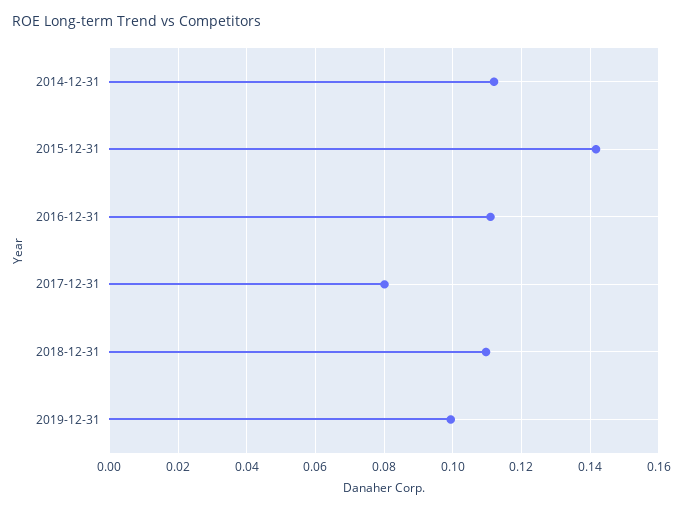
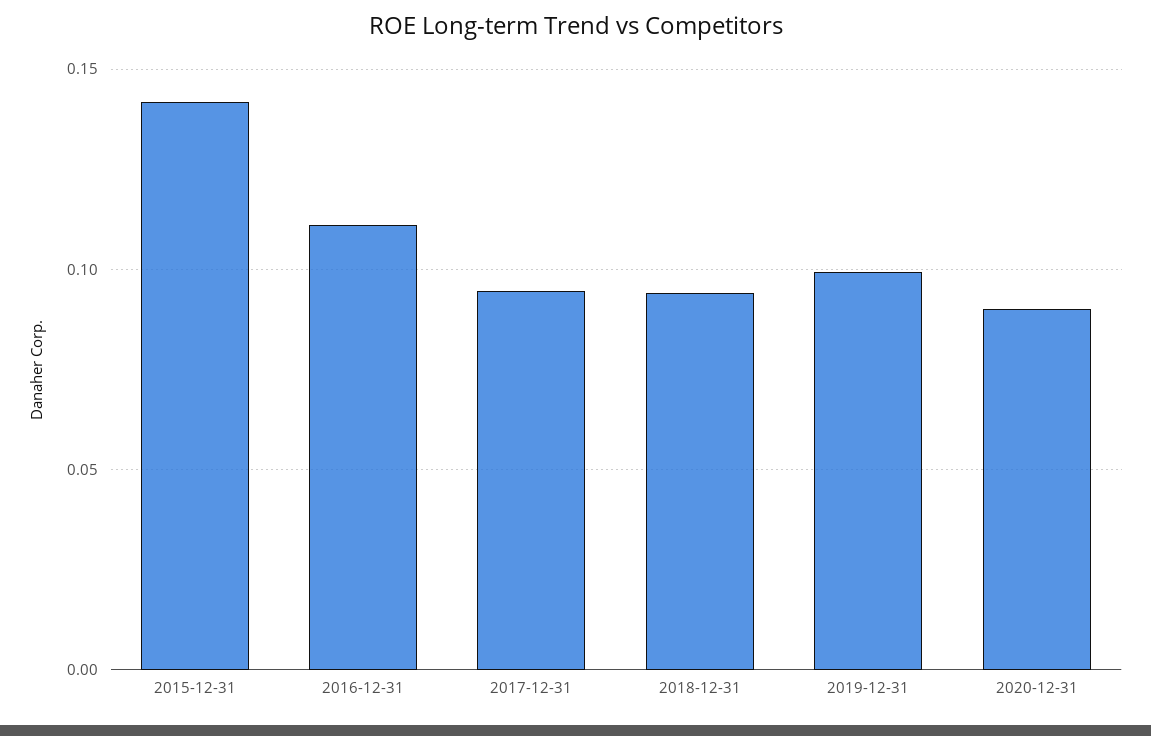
2014-12-31: 0.112 -> none
2017-12-31: 0.08 -> 0.095
2018-12-31: 0.11 -> 0.095
2020-12-31: none -> 0.09

